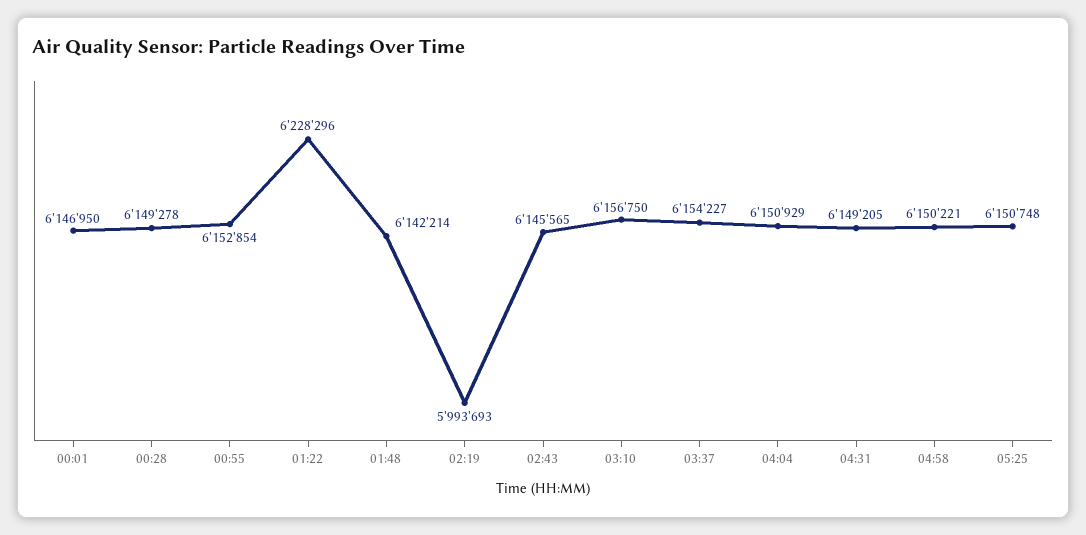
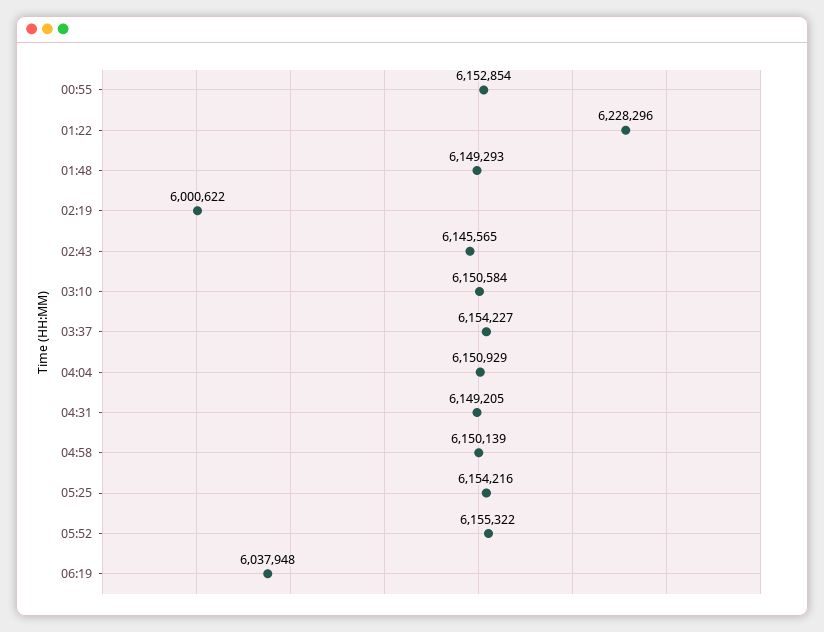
00:01: 6146950 -> none
00:28: 6149278 -> none
01:48: 6142214 -> 6149293
02:19: 5993693 -> 6000622
03:10: 6156750 -> 6150584
04:58: 6150221 -> 6150139
05:25: 6150748 -> 6154216
05:52: none -> 6155322
06:19: none -> 6037948

